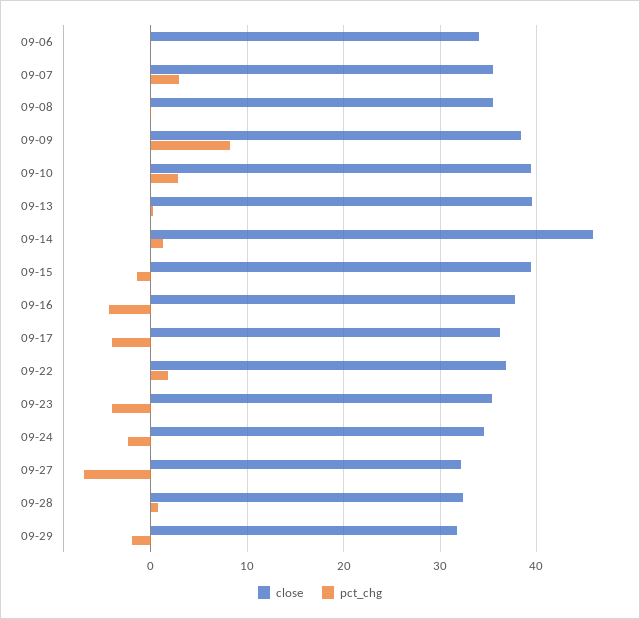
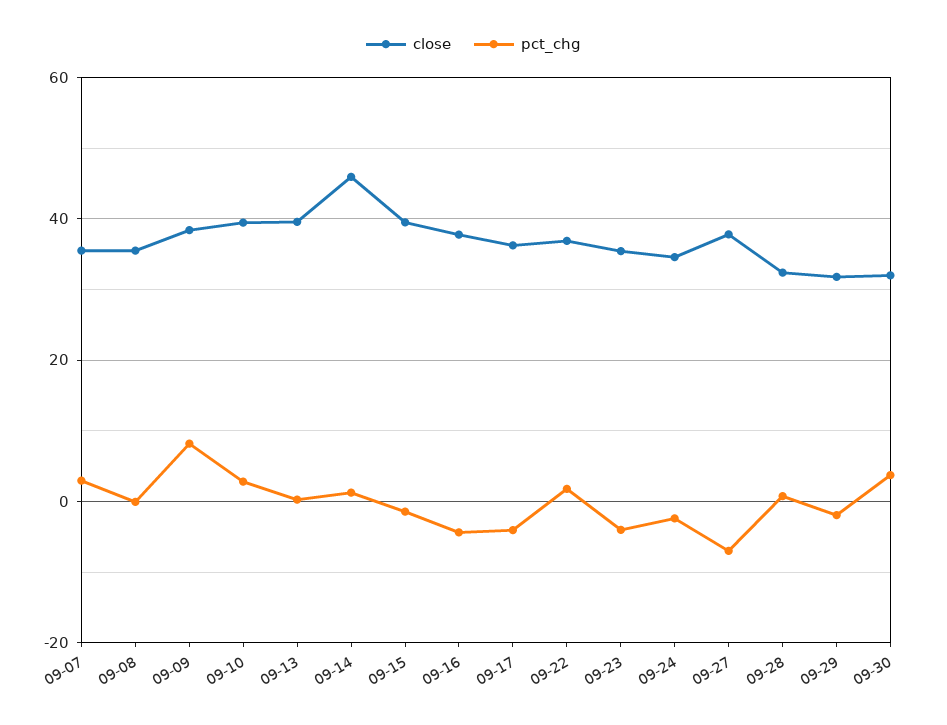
close, 09-06: 34 -> none
pct_chg, 09-06: 0 -> none
close, 09-27: 32 -> 38
close, 09-30: none -> 32
pct_chg, 09-30: none -> 4

